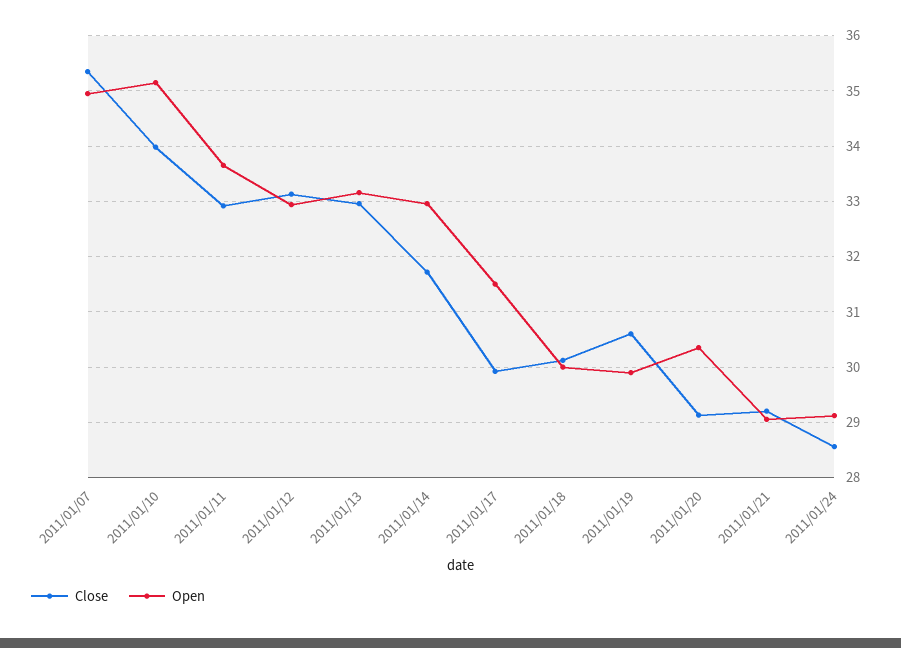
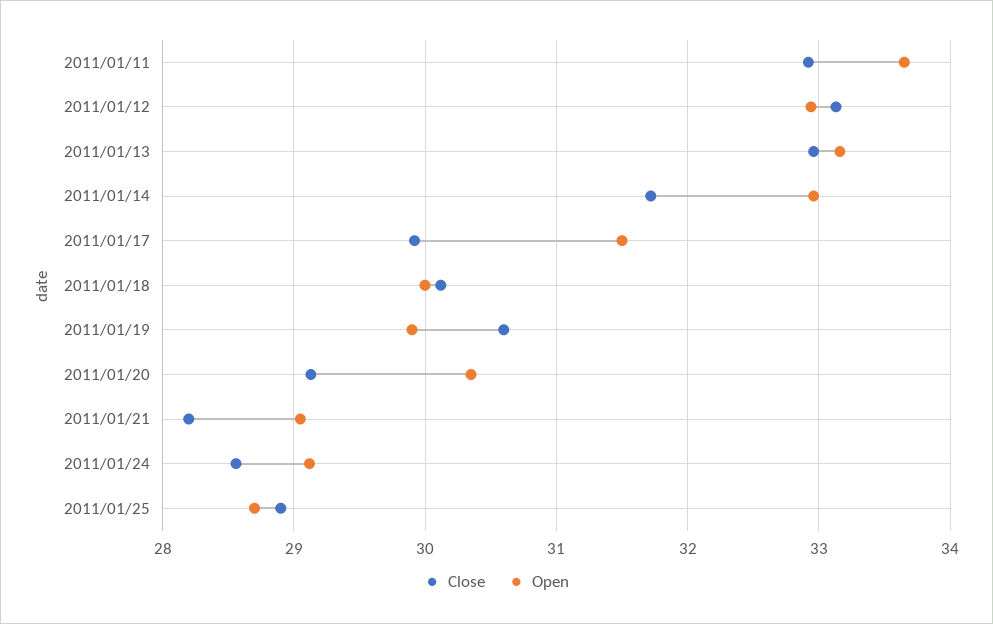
Close, 2011/01/07: 35.4 -> none
Open, 2011/01/07: 35 -> none
Close, 2011/01/10: 34 -> none
Open, 2011/01/10: 35.2 -> none
Close, 2011/01/21: 29.2 -> 28.2
Close, 2011/01/25: none -> 28.9
Open, 2011/01/25: none -> 28.7

